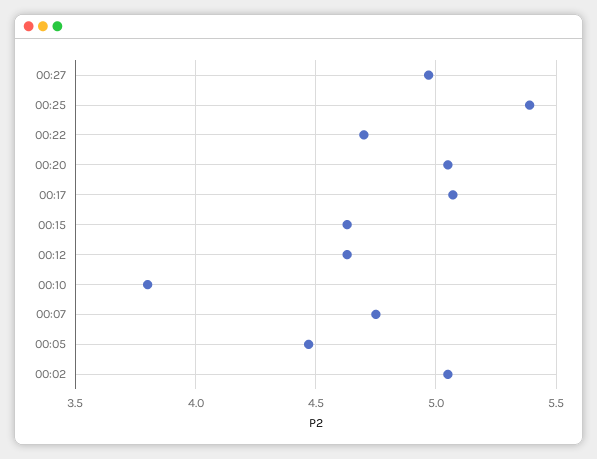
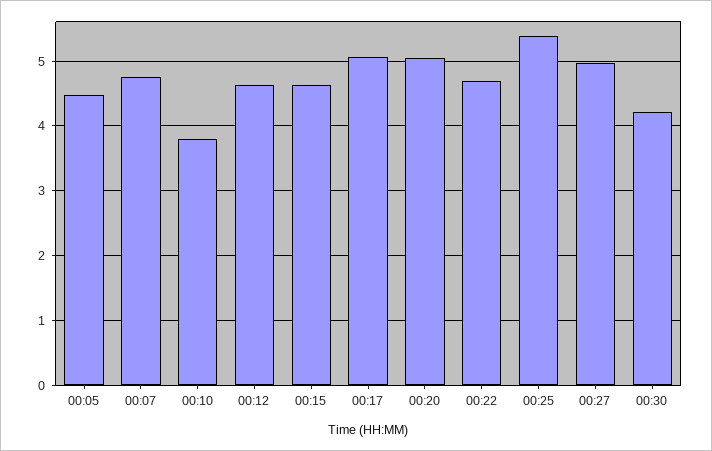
00:02: 5.05 -> none
00:30: none -> 4.2

